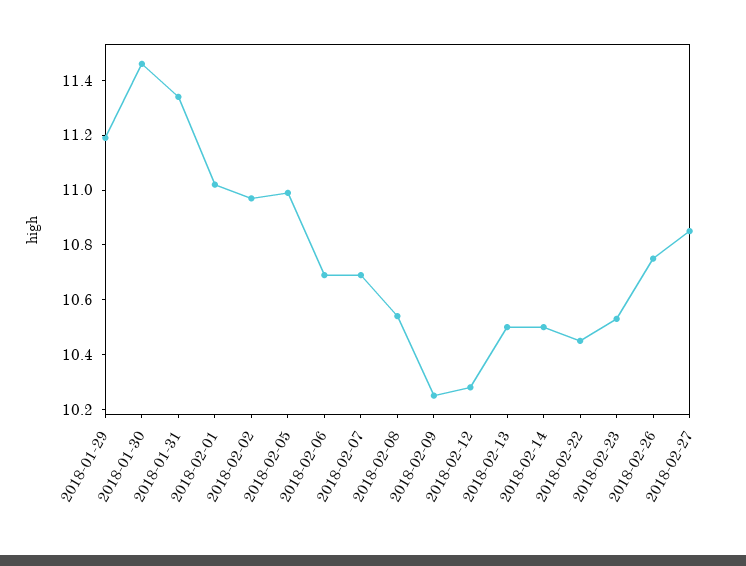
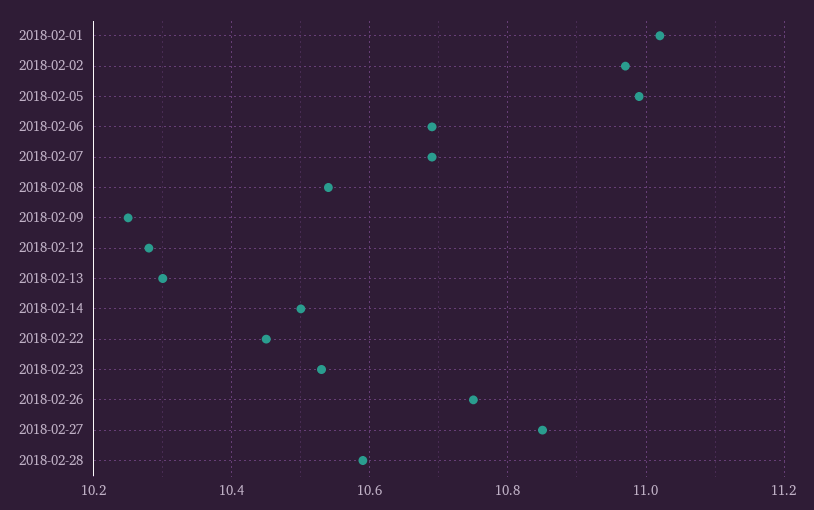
2018-01-29: 11.2 -> none
2018-01-30: 11.45 -> none
2018-01-31: 11.35 -> none
2018-02-13: 10.5 -> 10.3
2018-02-28: none -> 10.6

